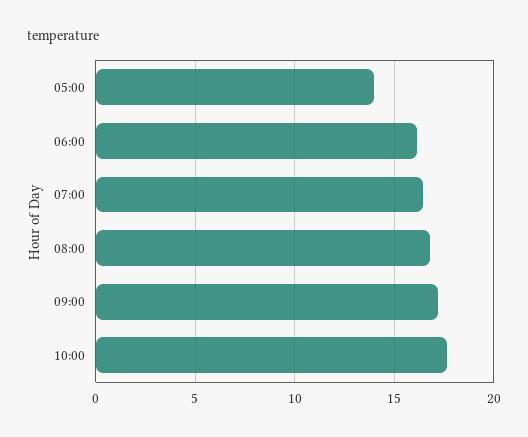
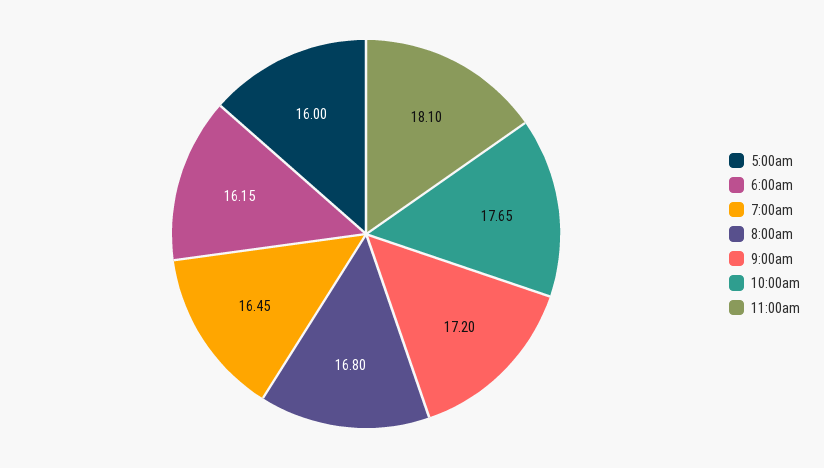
05:00: 14 -> 16
11:00am: none -> 18.1

